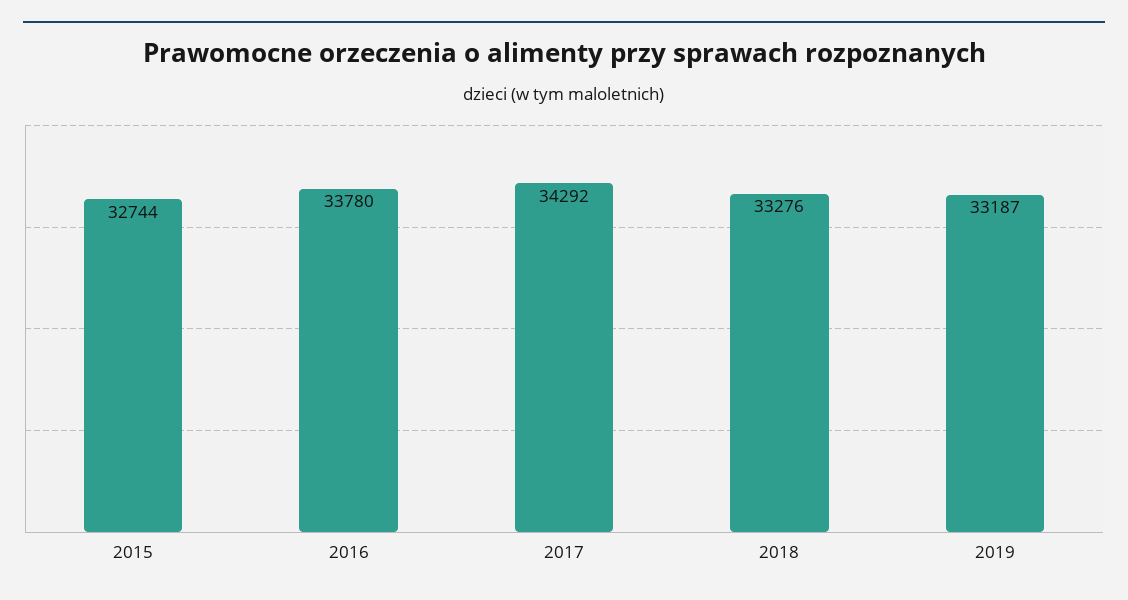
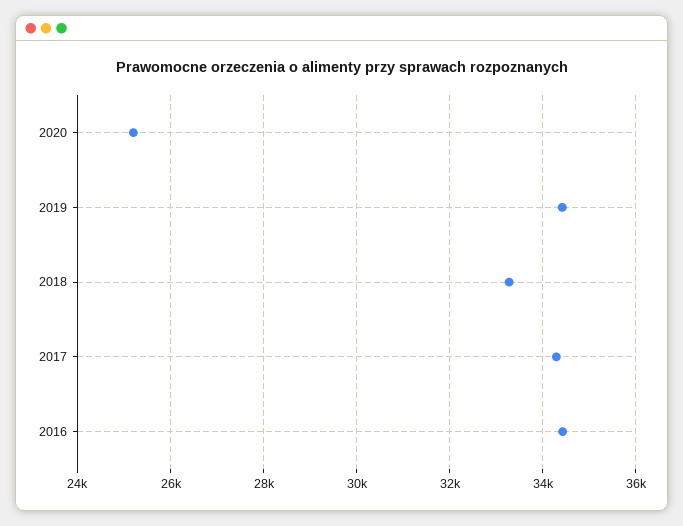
2015: 32744 -> none
2016: 33780 -> 34400
2019: 33187 -> 34400
2020: none -> 25200

